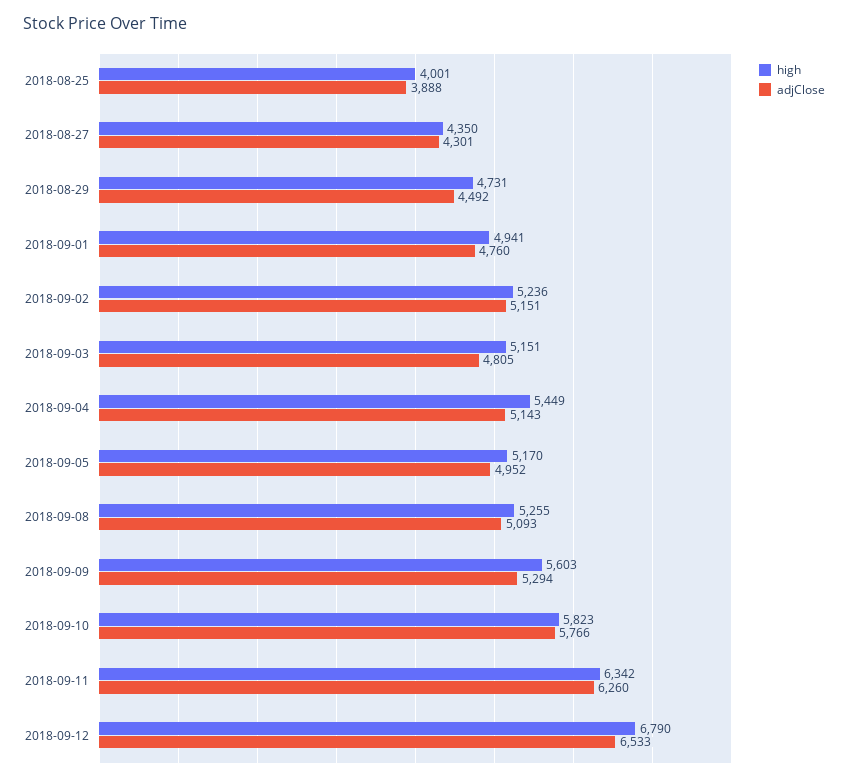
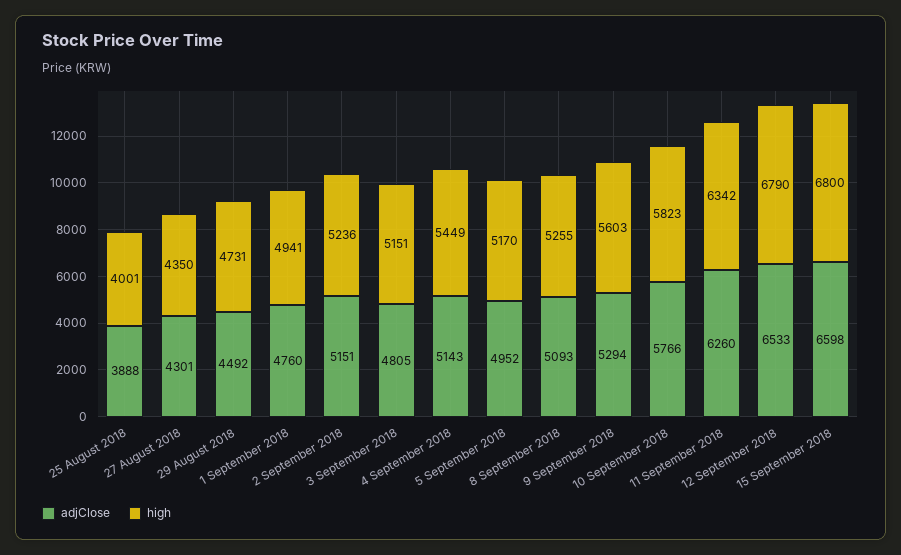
adjClose, 15 September 2018: none -> 6598
high, 15 September 2018: none -> 6800

